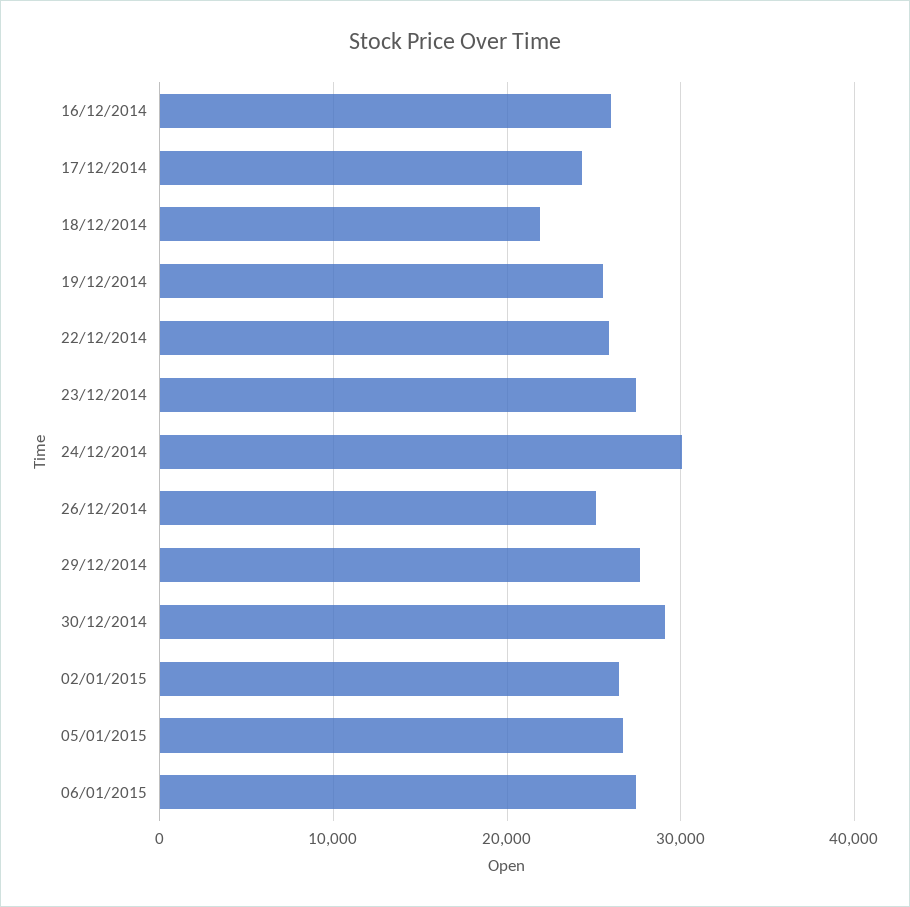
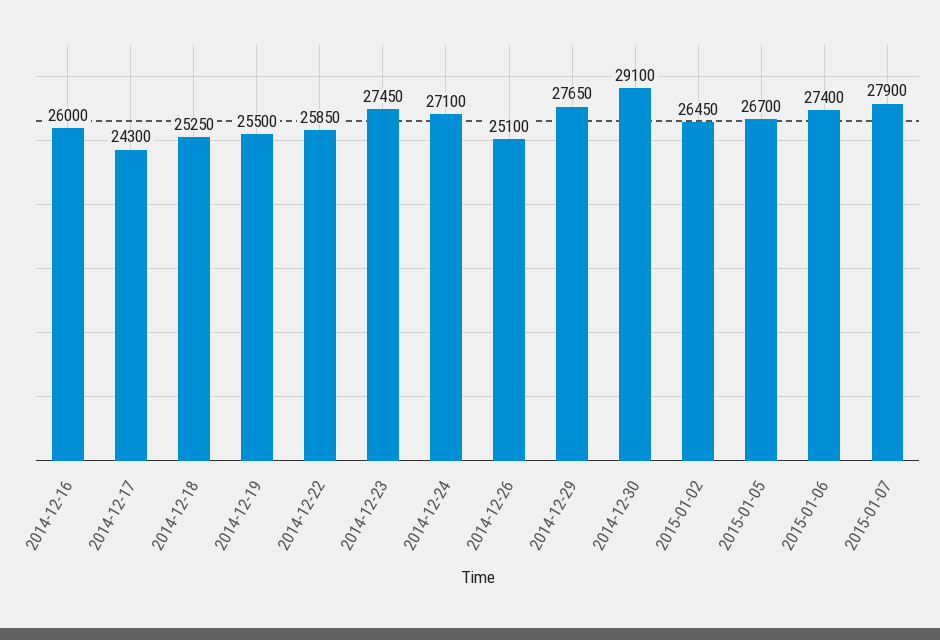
18/12/2014: 22000 -> 25250
24/12/2014: 30000 -> 27100
2015-01-07: none -> 27900

